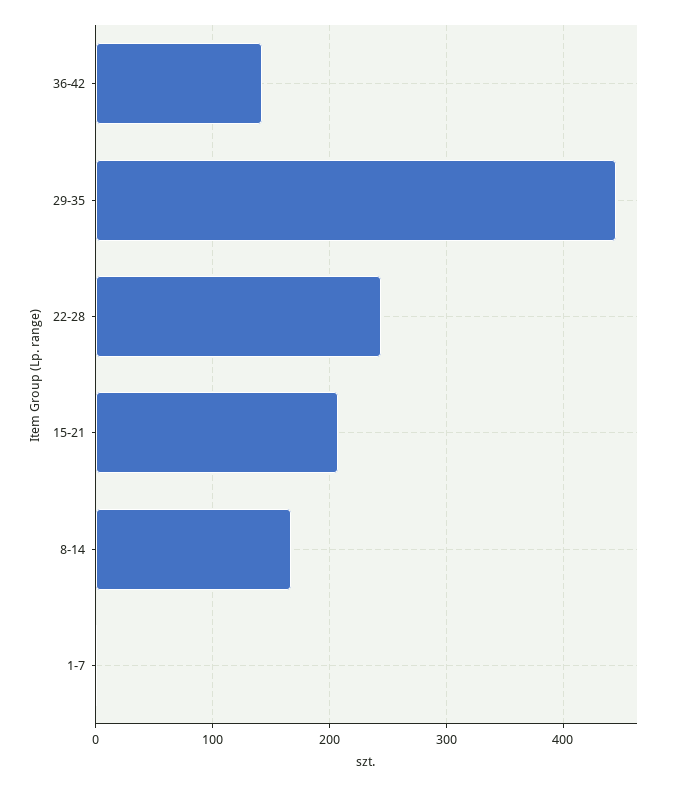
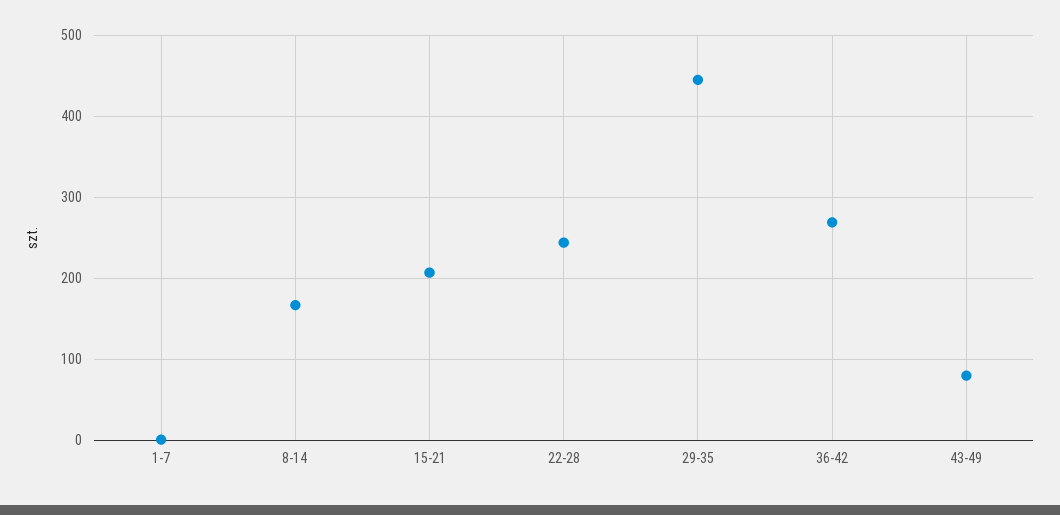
36-42: 140 -> 270
43-49: none -> 80

